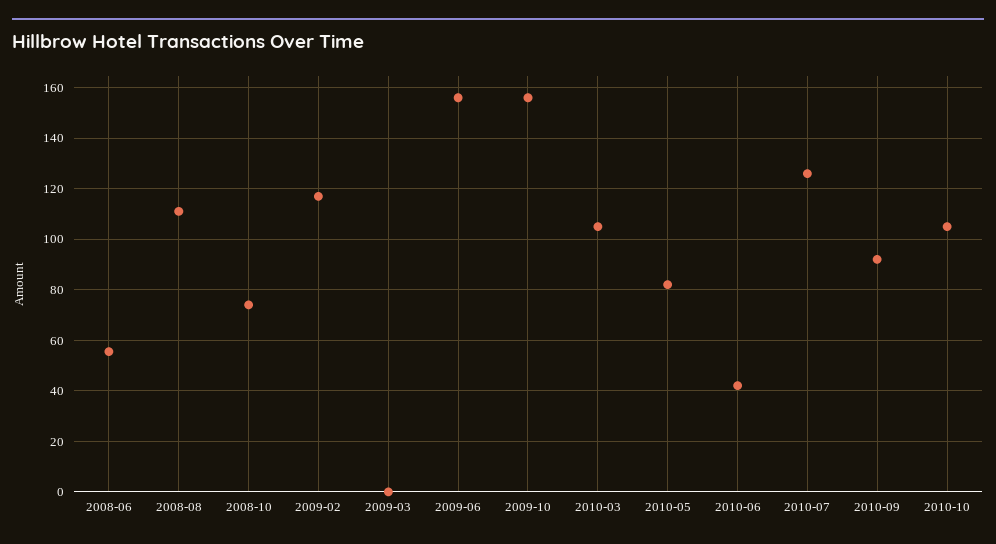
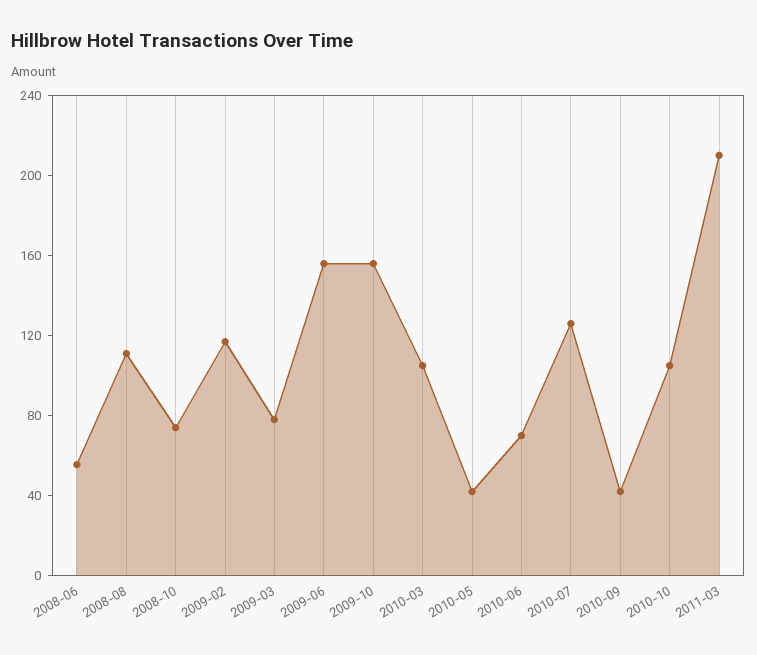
2009-03: 0 -> 80
2010-05: 82.5 -> 40
2010-06: 42.5 -> 70
2010-09: 92.5 -> 40
2011-03: none -> 210

